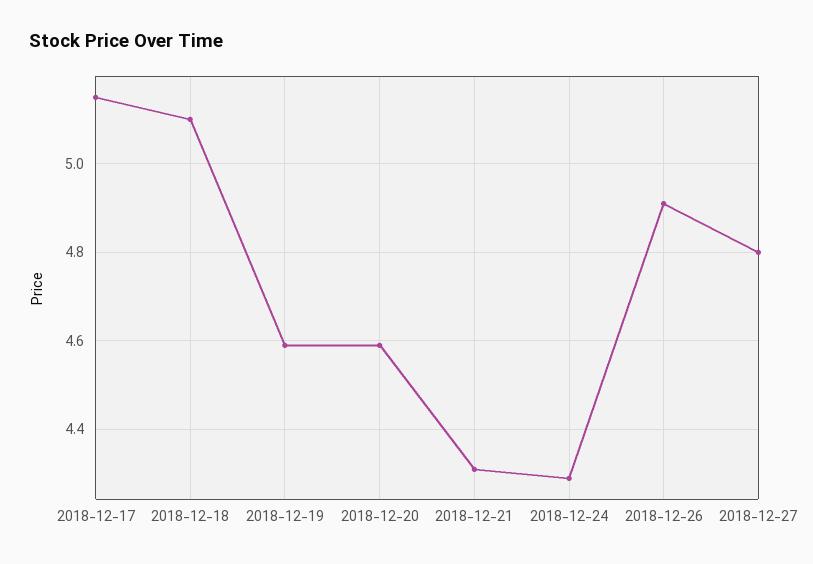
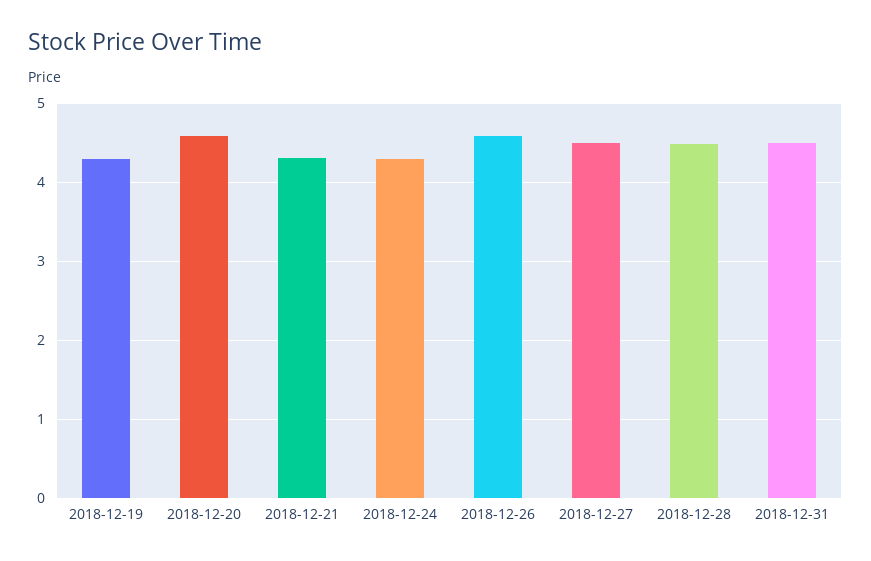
2018-12-17: 5.15 -> none
2018-12-18: 5.1 -> none
2018-12-19: 4.6 -> 4.3
2018-12-26: 4.9 -> 4.6
2018-12-27: 4.8 -> 4.5
2018-12-28: none -> 4.5
2018-12-31: none -> 4.5

